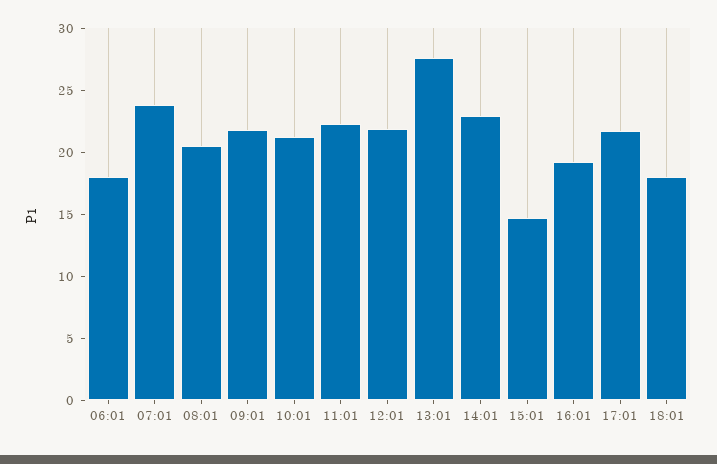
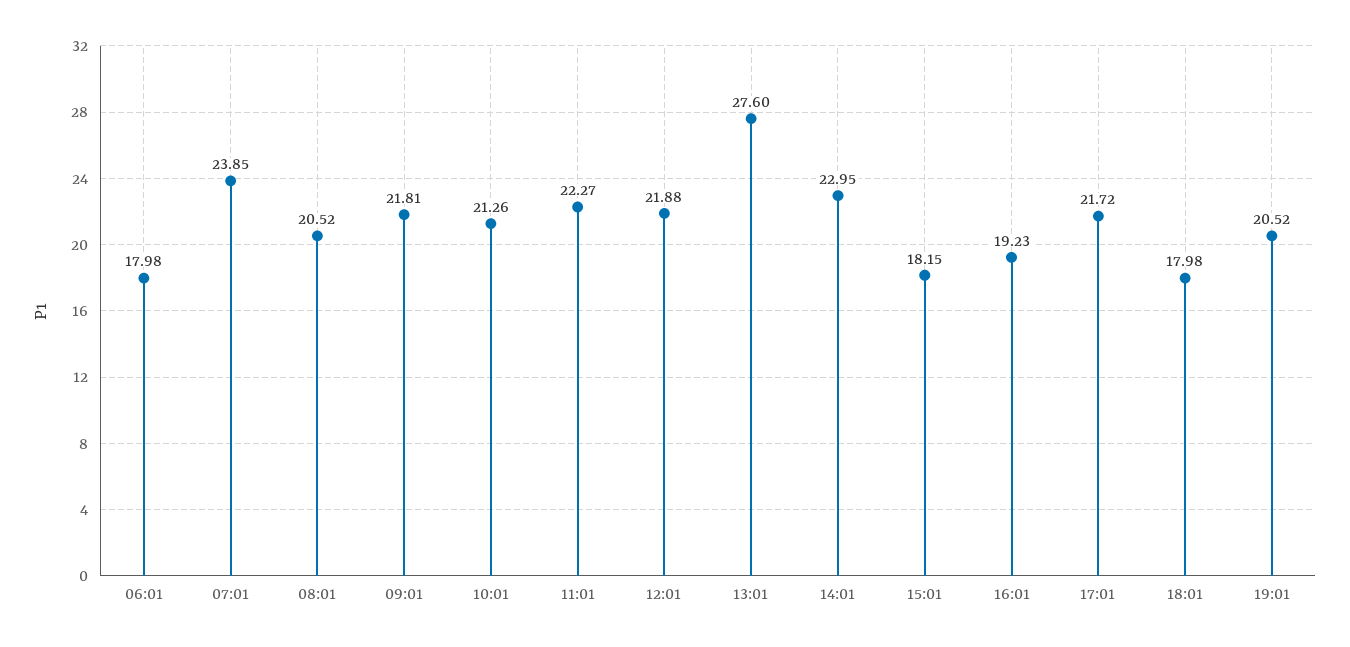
15:01: 15 -> 18.15
19:01: none -> 20.52

